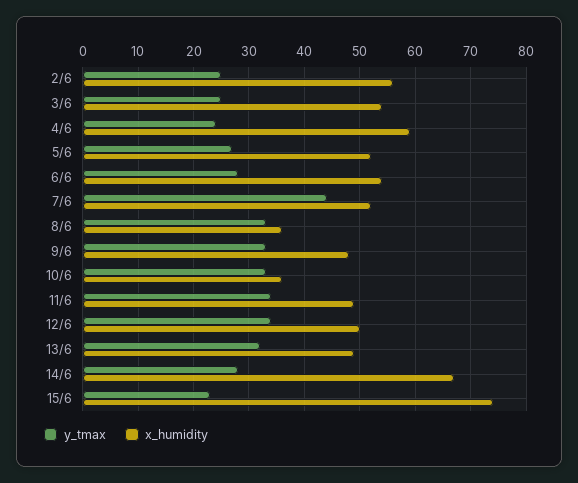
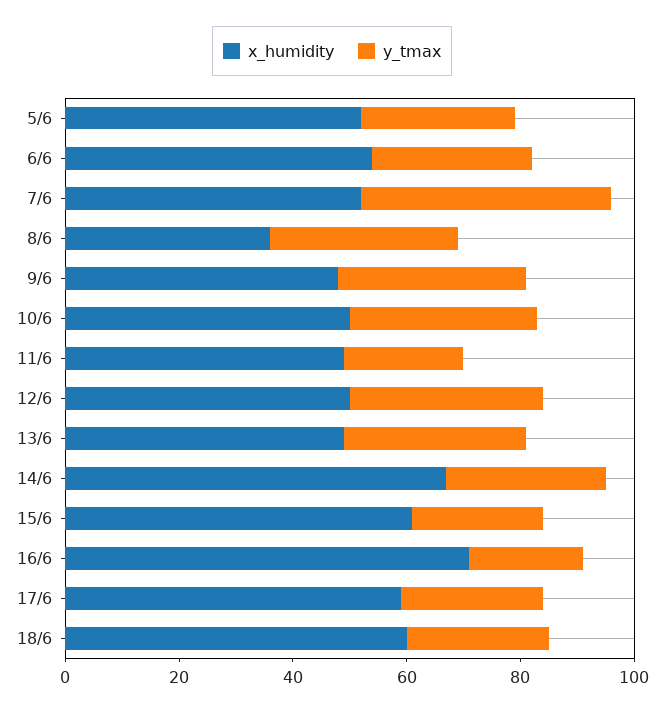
y_tmax, 2/6: 25 -> none
x_humidity, 2/6: 55 -> none
y_tmax, 3/6: 25 -> none
x_humidity, 3/6: 55 -> none
y_tmax, 4/6: 25 -> none
x_humidity, 4/6: 60 -> none
x_humidity, 10/6: 35 -> 50
y_tmax, 11/6: 35 -> 20
x_humidity, 15/6: 75 -> 60
x_humidity, 16/6: none -> 70
y_tmax, 16/6: none -> 20
x_humidity, 17/6: none -> 60
y_tmax, 17/6: none -> 25
x_humidity, 18/6: none -> 60
y_tmax, 18/6: none -> 25

